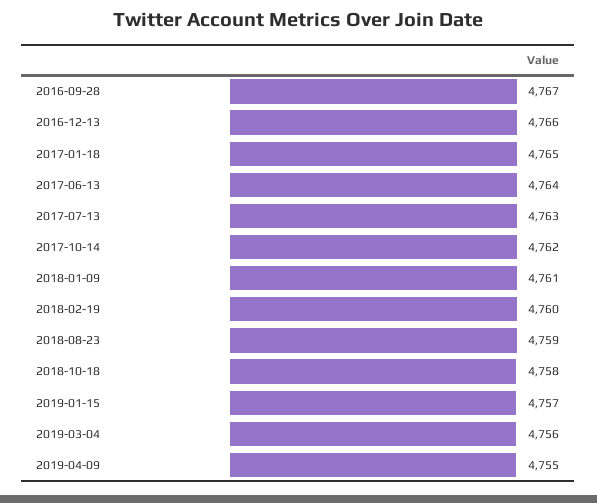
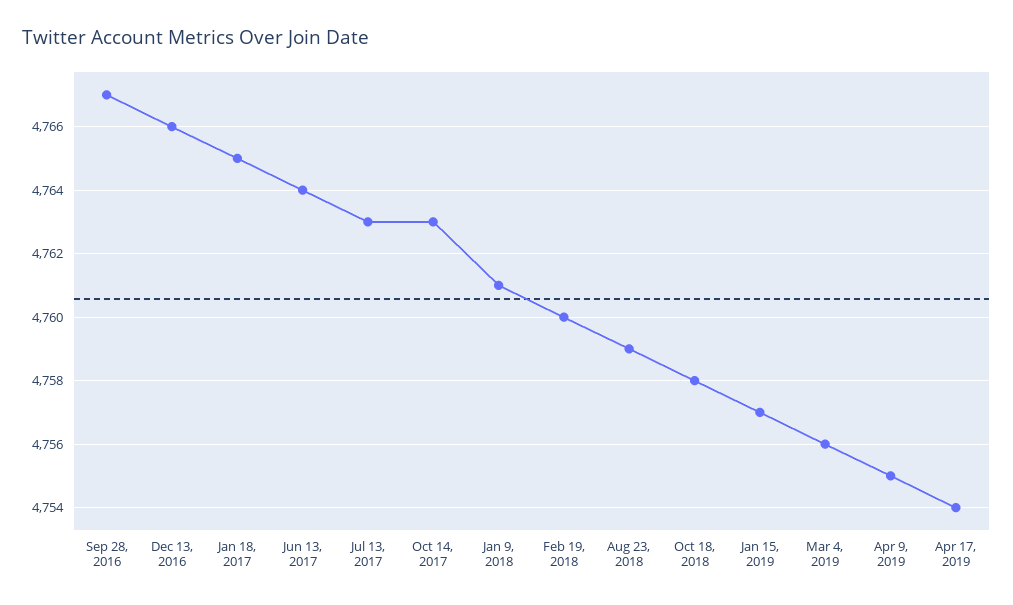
2017-10-14: 4762 -> 4763
Apr 17, 2019: none -> 4754

